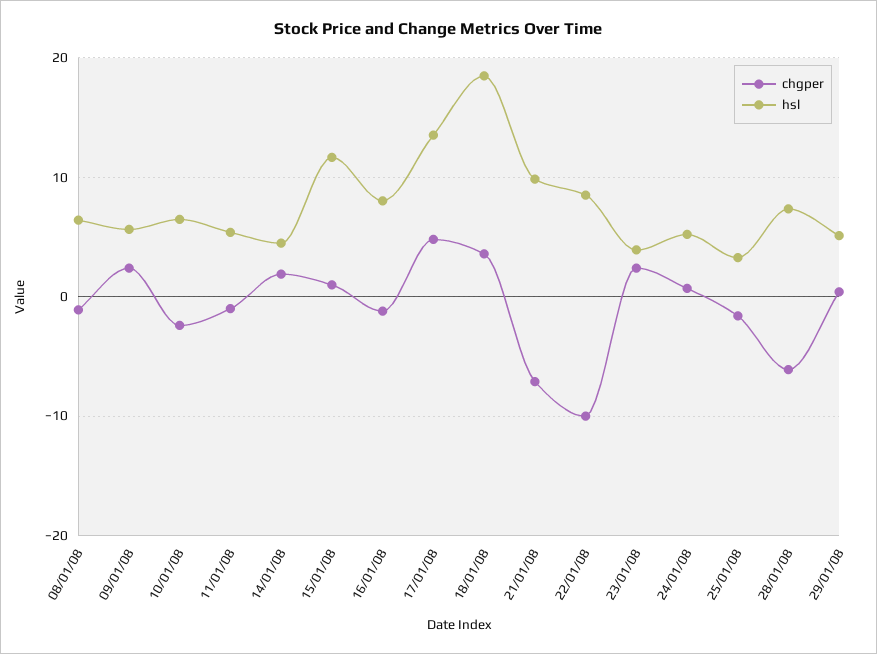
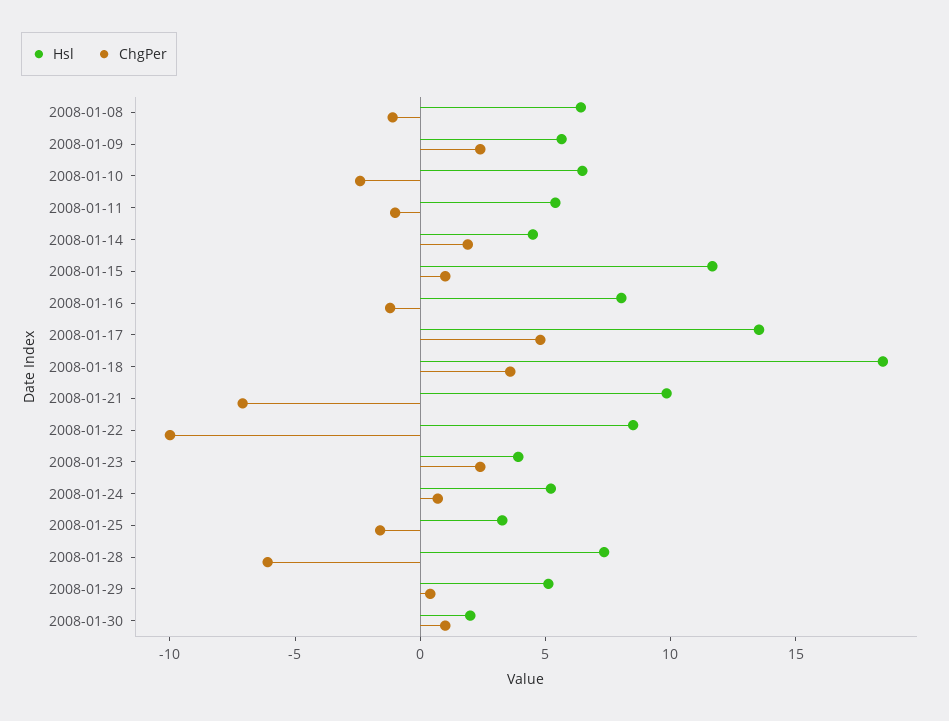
hsl, 2008-01-30: none -> 2
chgper, 2008-01-30: none -> 1

